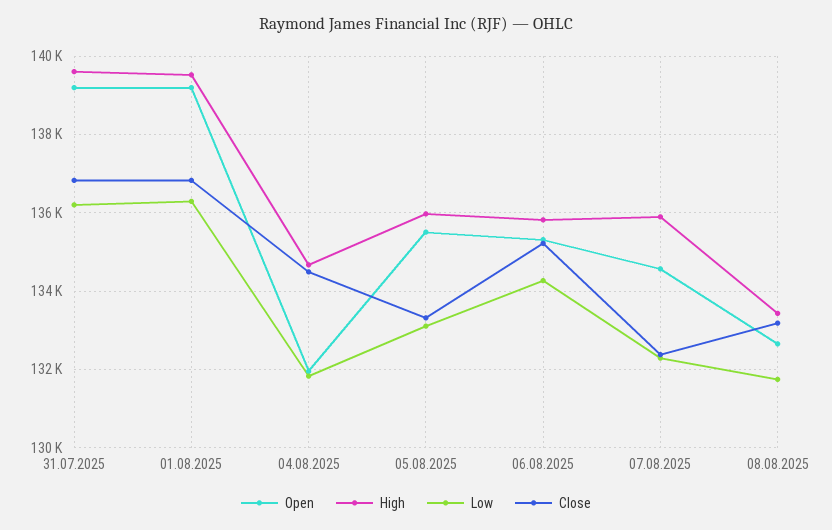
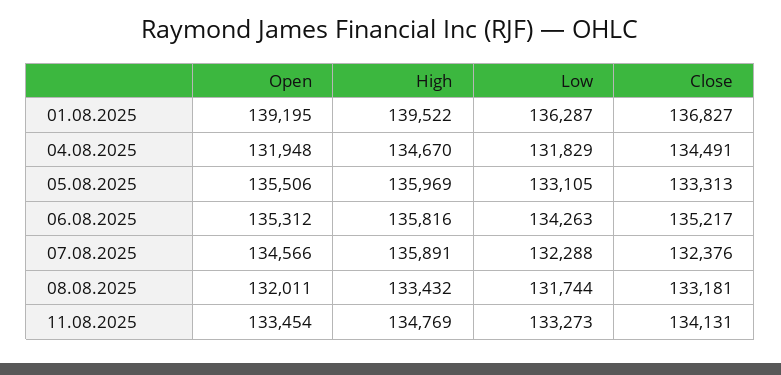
Open, 31.07.2025: 139200 -> none
High, 31.07.2025: 139600 -> none
Low, 31.07.2025: 136200 -> none
Close, 31.07.2025: 136800 -> none
Open, 08.08.2025: 132600 -> 132011
Open, 11.08.2025: none -> 133454
High, 11.08.2025: none -> 134769
Low, 11.08.2025: none -> 133273
Close, 11.08.2025: none -> 134131

